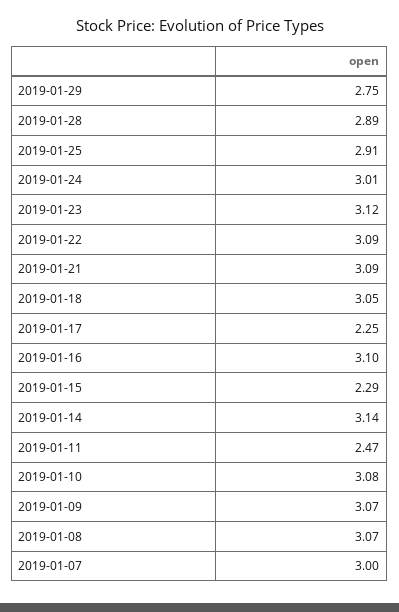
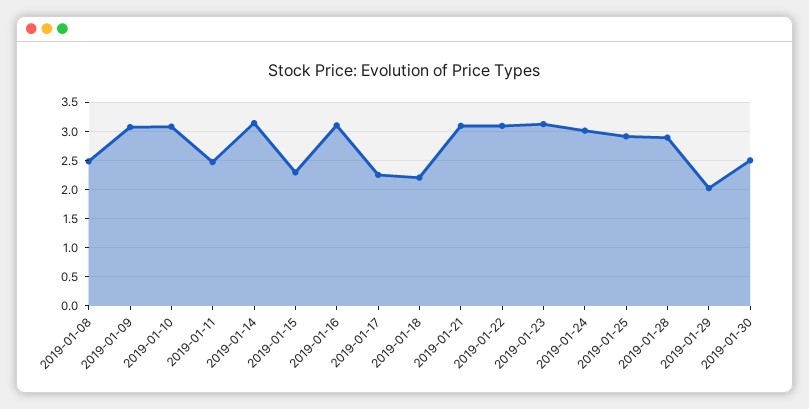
2019-01-29: 2.75 -> 2
2019-01-18: 3.05 -> 2.25
2019-01-08: 3.07 -> 2.5
2019-01-07: 3 -> none
2019-01-30: none -> 2.5

